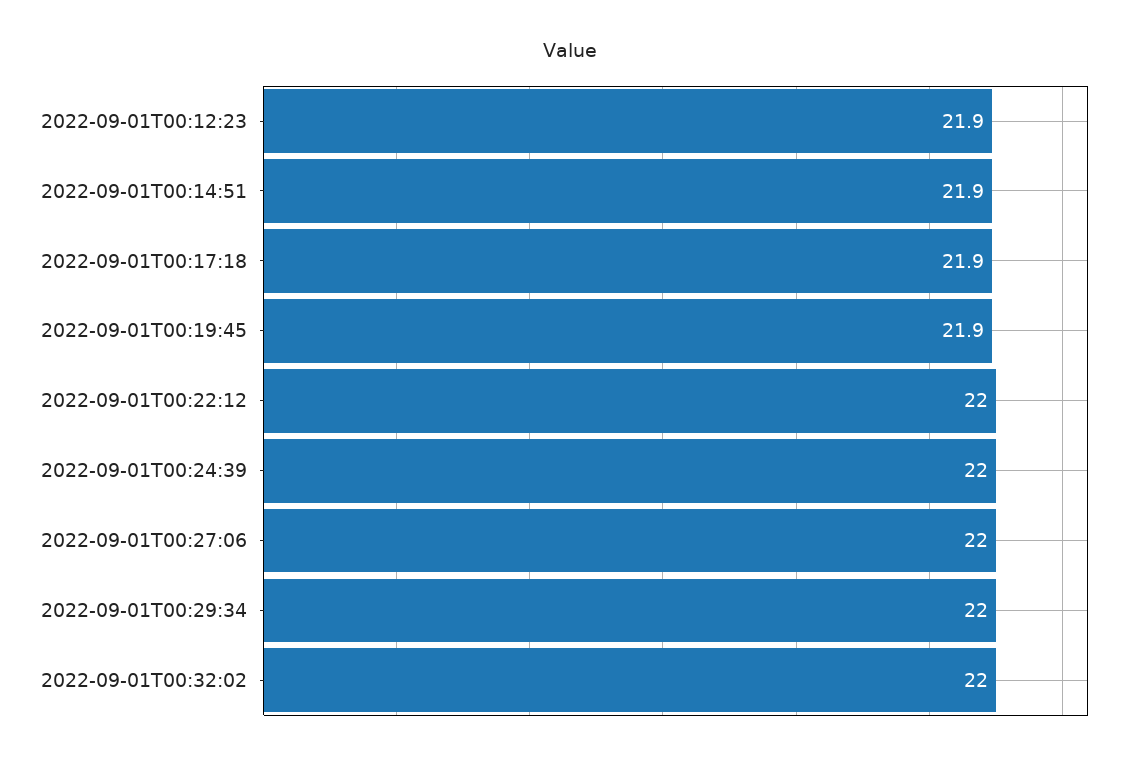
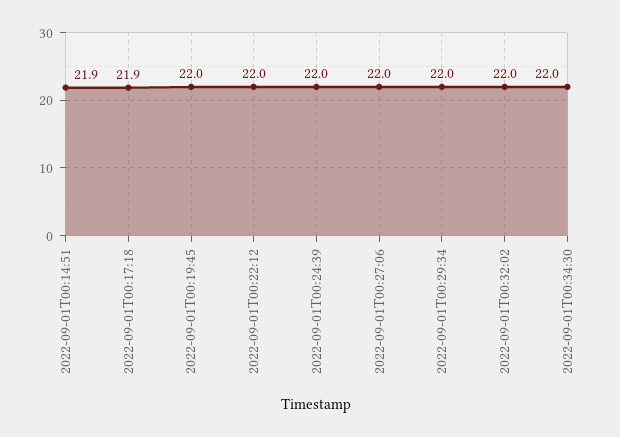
2022-09-01T00:12:23: 21.9 -> none
2022-09-01T00:19:45: 21.9 -> 22
2022-09-01T00:34:30: none -> 22

